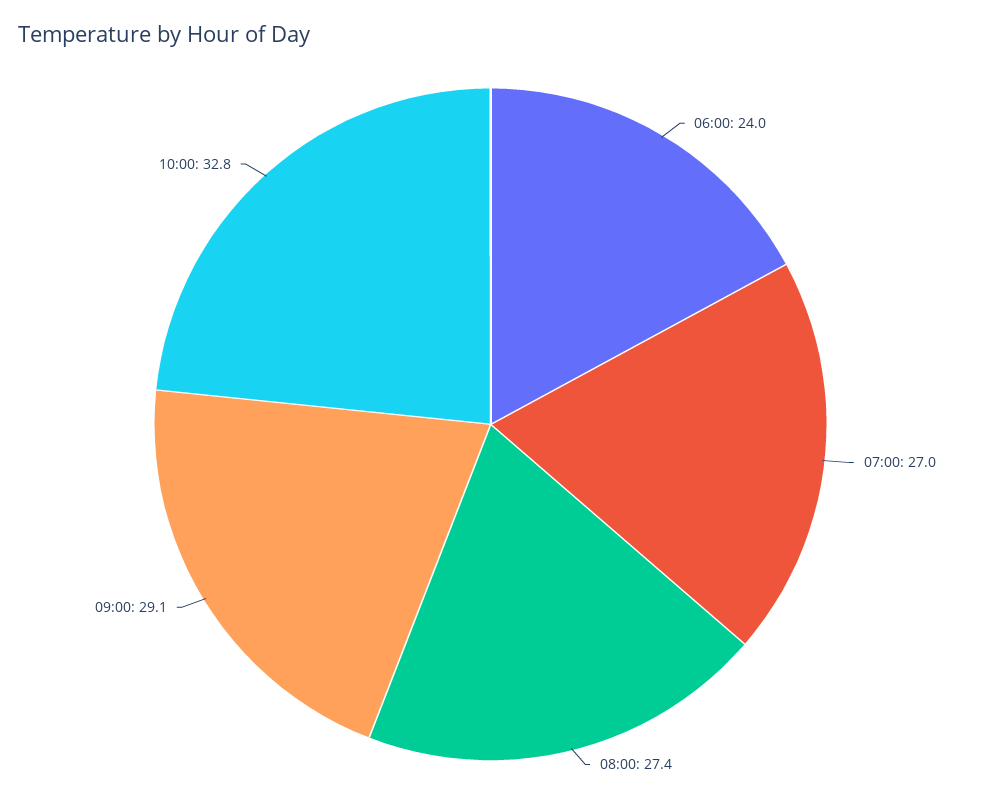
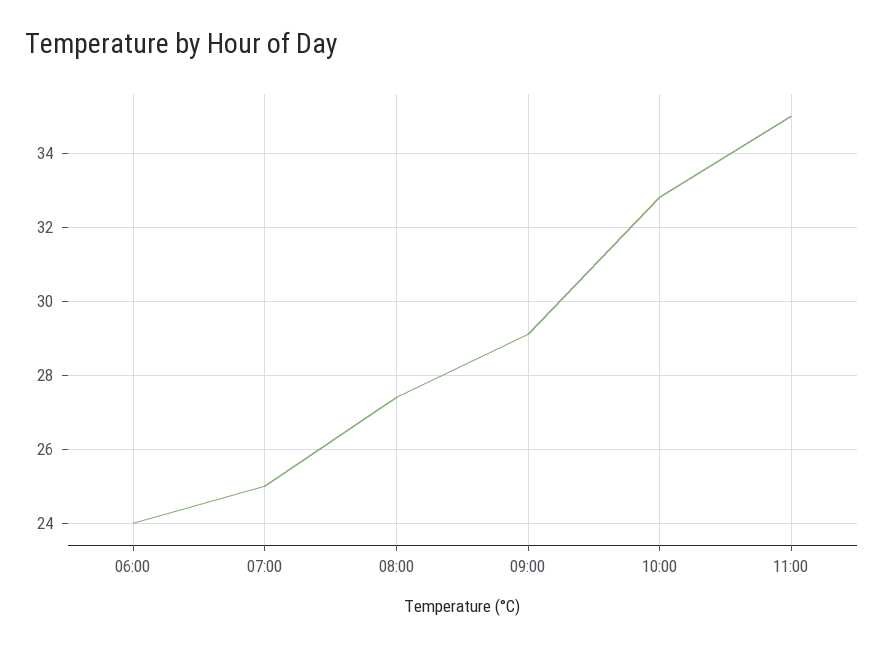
07:00: 27 -> 25
11:00: none -> 35

